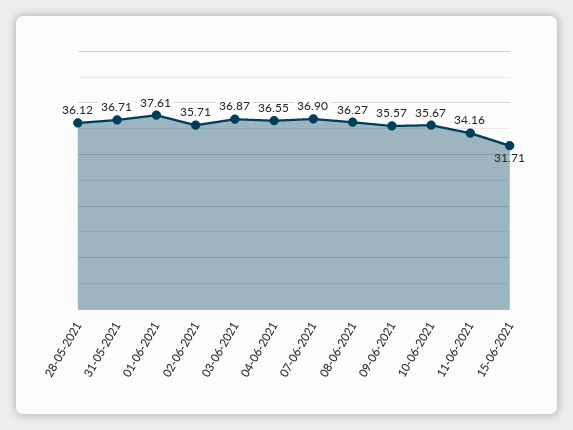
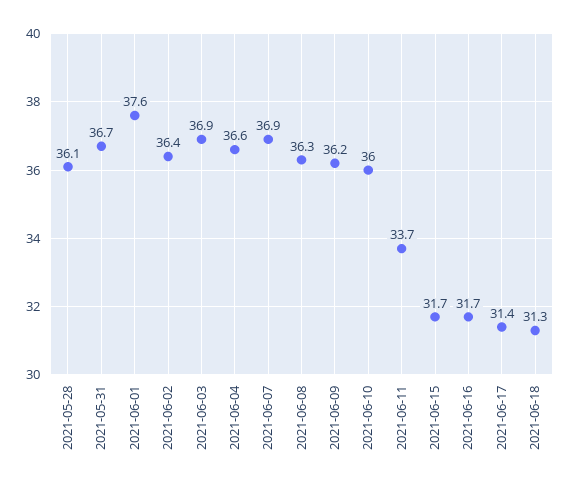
02-06-2021: 35.71 -> 36.4
09-06-2021: 35.57 -> 36.2
10-06-2021: 35.67 -> 36
11-06-2021: 34.16 -> 33.7
2021-06-16: none -> 31.7
2021-06-17: none -> 31.4
2021-06-18: none -> 31.3

